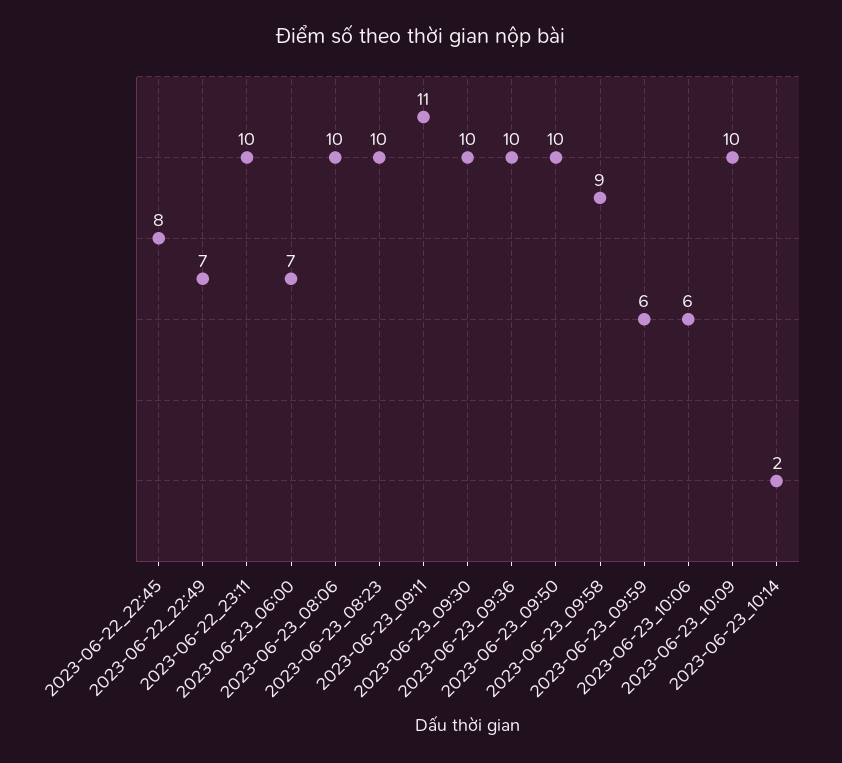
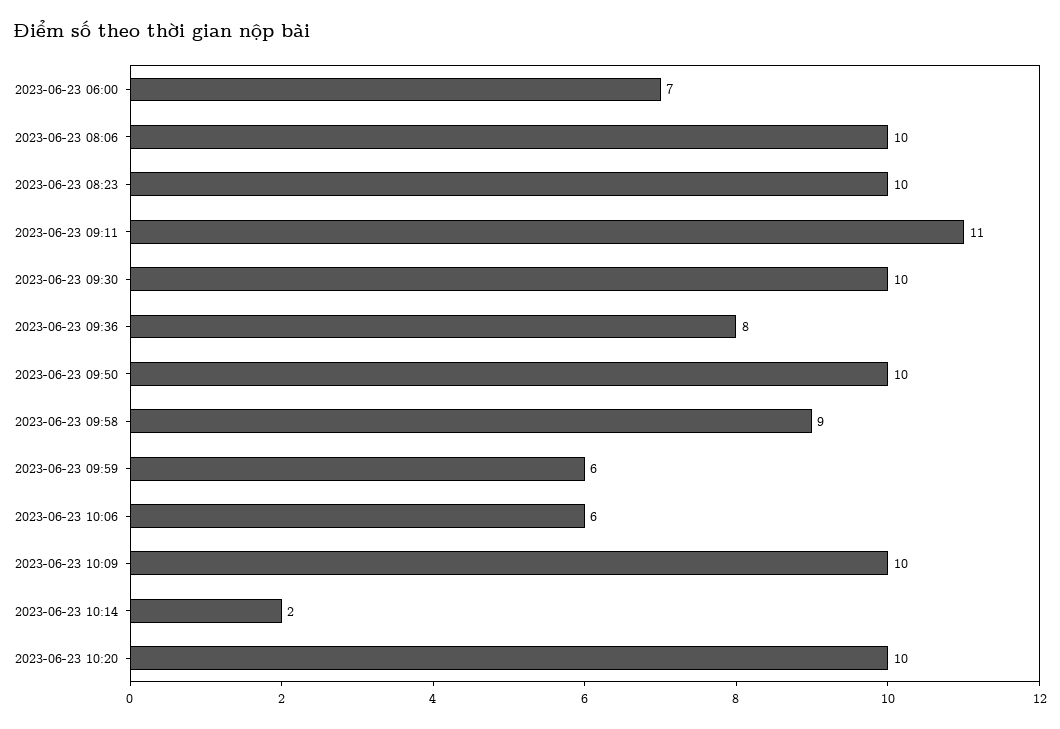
2023-06-22_22:45: 8 -> none
2023-06-22_22:49: 7 -> none
2023-06-22_23:11: 10 -> none
2023-06-23_09:36: 10 -> 8
2023-06-23 10:20: none -> 10

